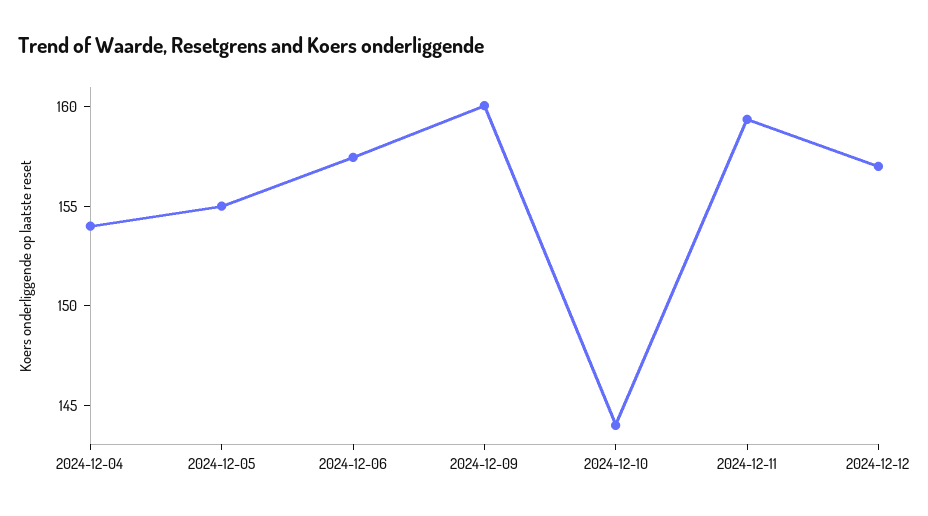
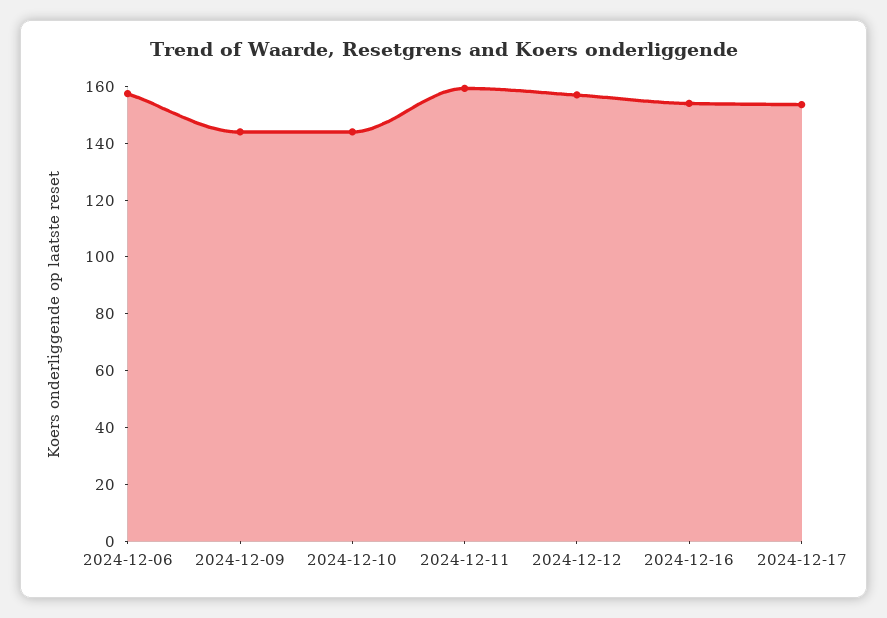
2024-12-04: 154 -> none
2024-12-05: 155 -> none
2024-12-09: 160 -> 145
2024-12-16: none -> 155
2024-12-17: none -> 155

